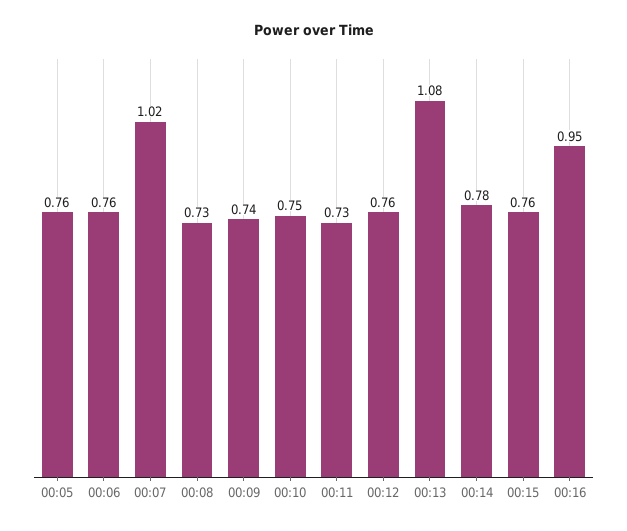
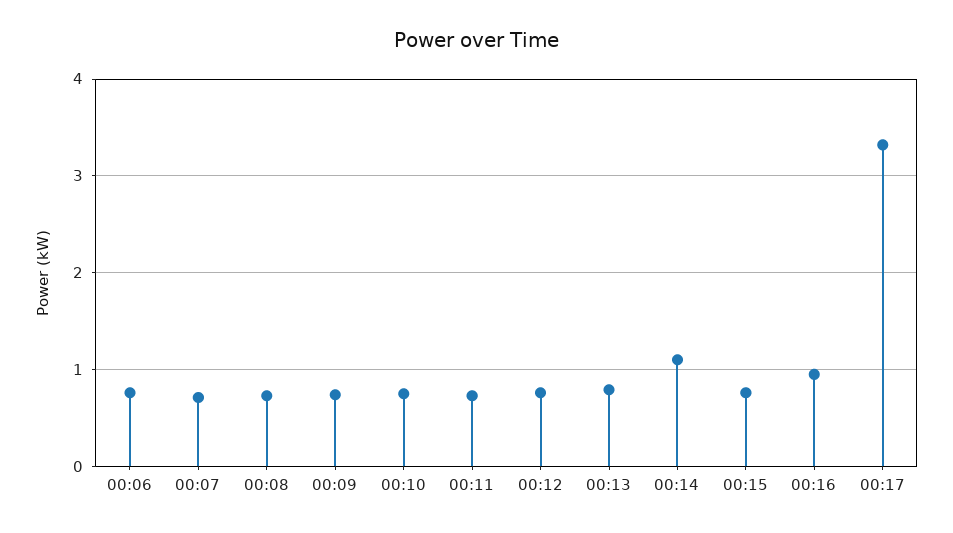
00:05: 0.76 -> none
00:07: 1.02 -> 0.7
00:13: 1.08 -> 0.8
00:14: 0.78 -> 1.1
00:17: none -> 3.3

